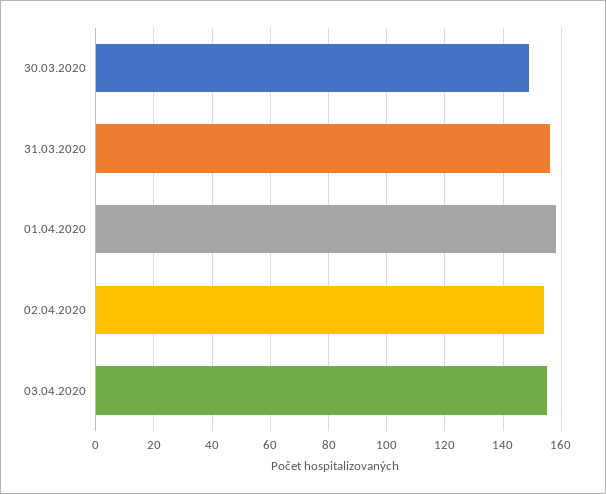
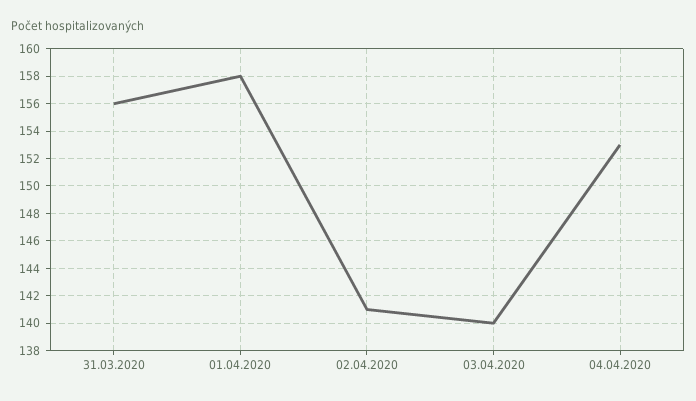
30.03.2020: 150 -> none
02.04.2020: 155 -> 141
03.04.2020: 155 -> 140
04.04.2020: none -> 153

